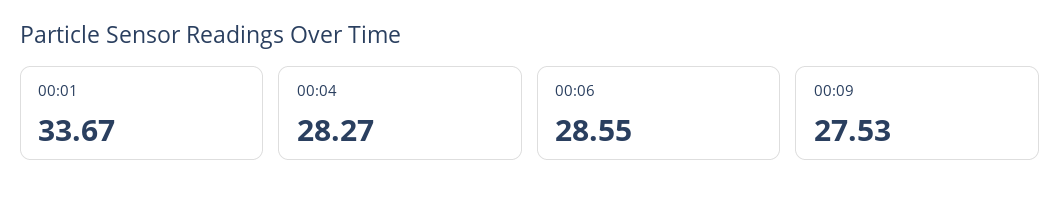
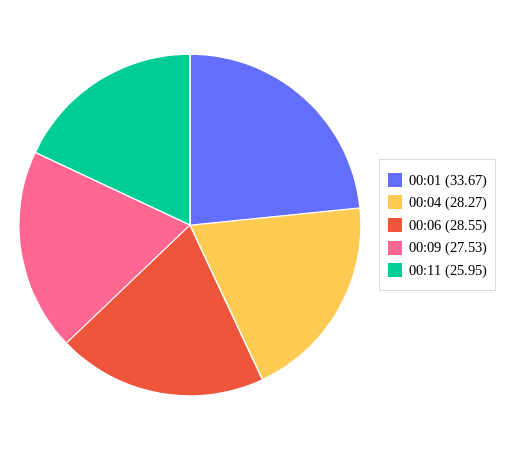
00:11: none -> 25.95

